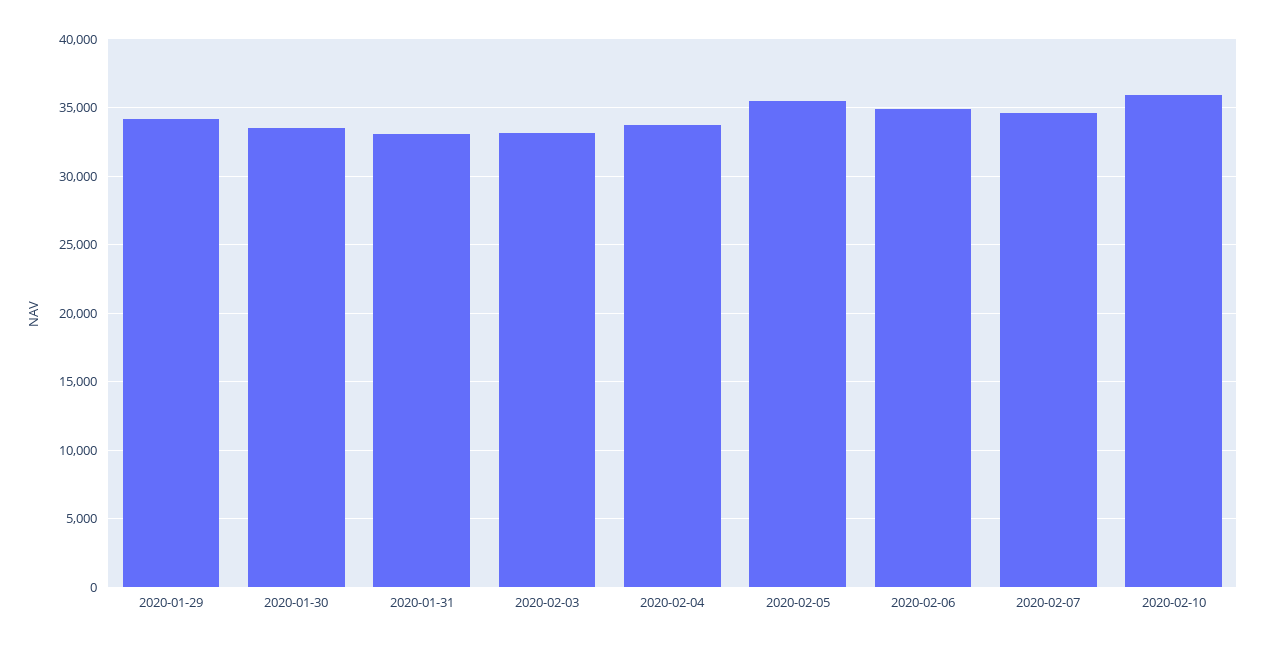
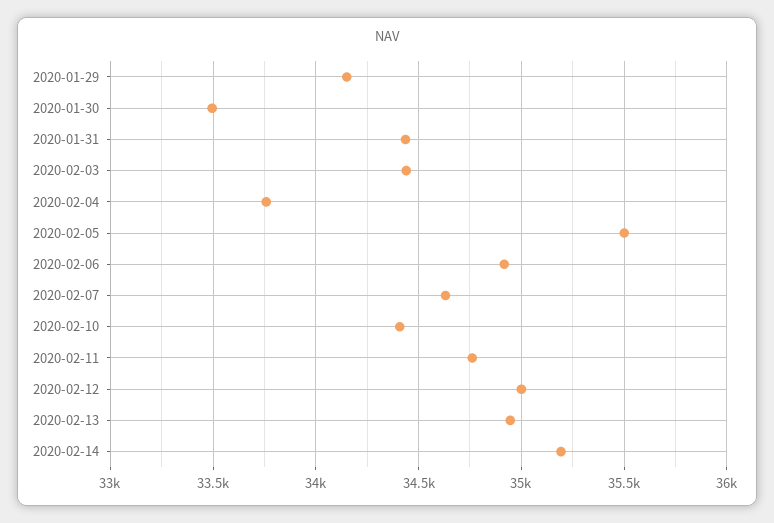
2020-01-31: 33000 -> 34450
2020-02-03: 33000 -> 34450
2020-02-10: 36000 -> 34400
2020-02-11: none -> 34750
2020-02-12: none -> 35000
2020-02-13: none -> 34950
2020-02-14: none -> 35200

